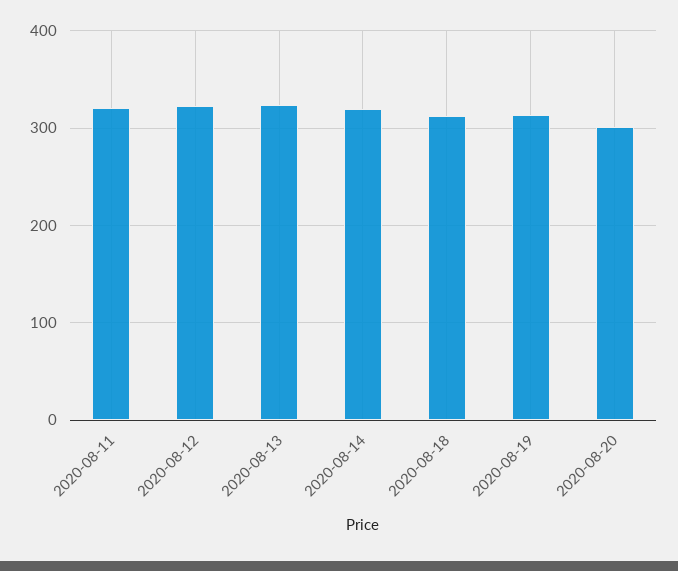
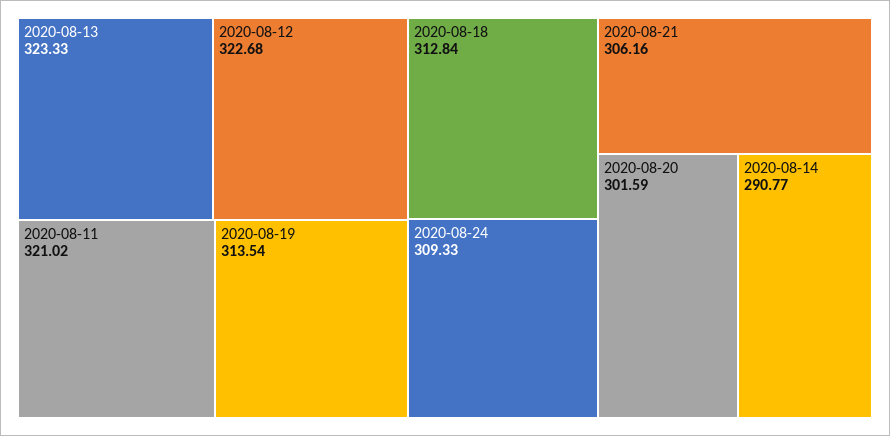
2020-08-14: 320 -> 290.77
2020-08-24: none -> 309.33
2020-08-21: none -> 306.16

